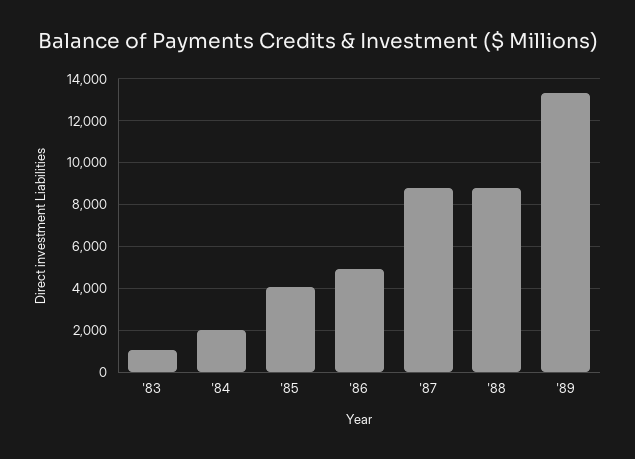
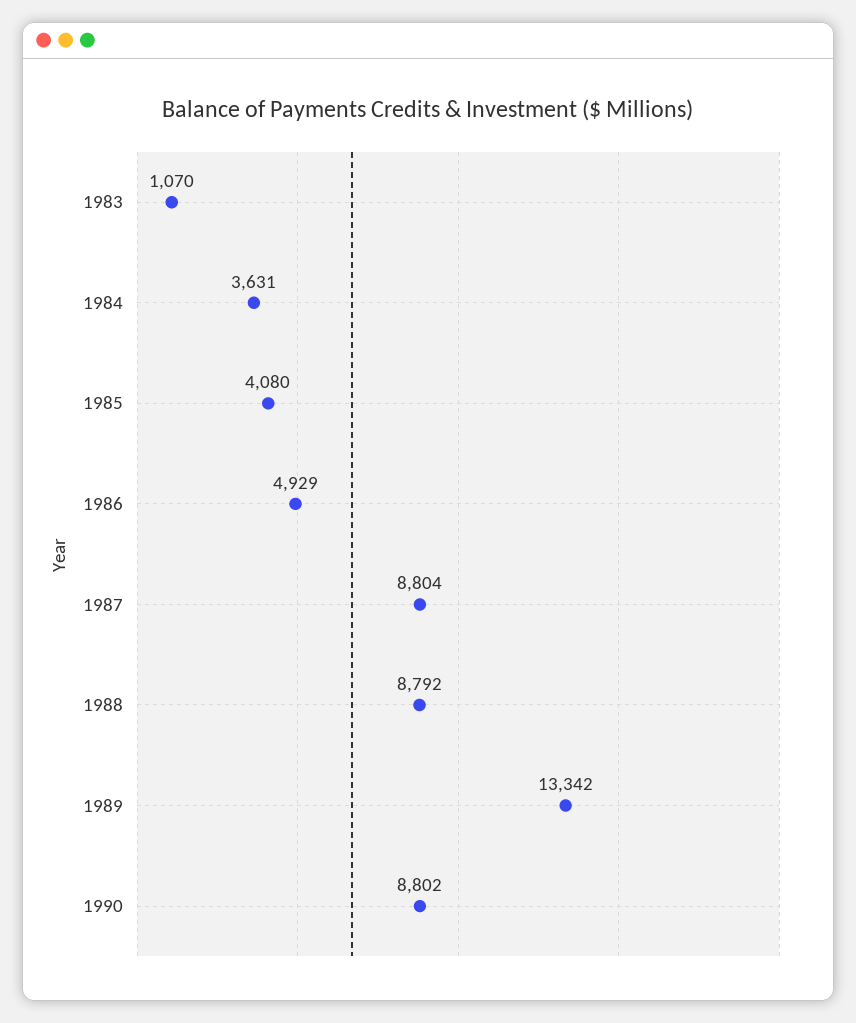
'84: 2000 -> 3631
1990: none -> 8802

